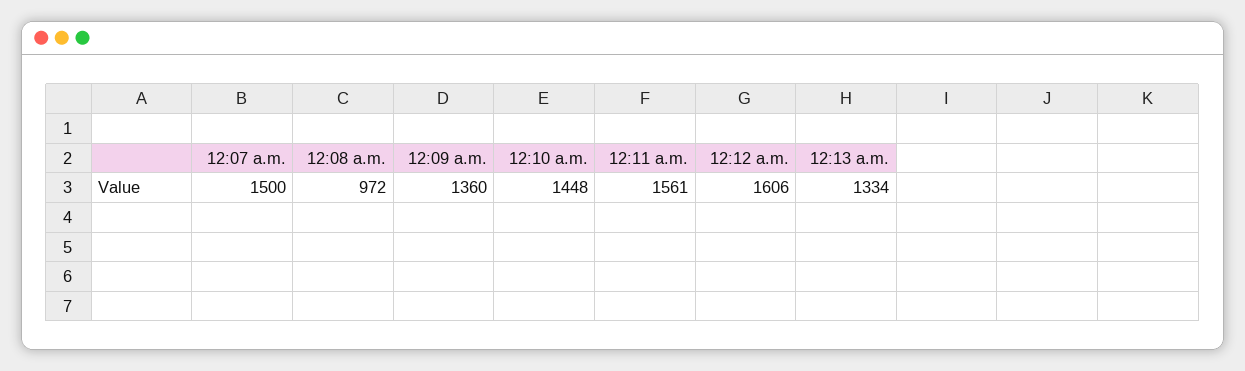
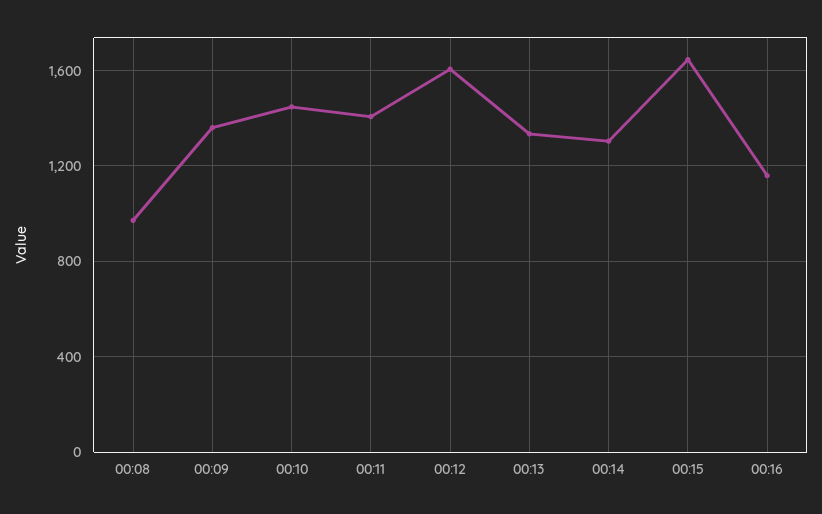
12:07 a.m.: 1500 -> none
12:11 a.m.: 1561 -> 1400
00:14: none -> 1300
00:15: none -> 1650
00:16: none -> 1150

